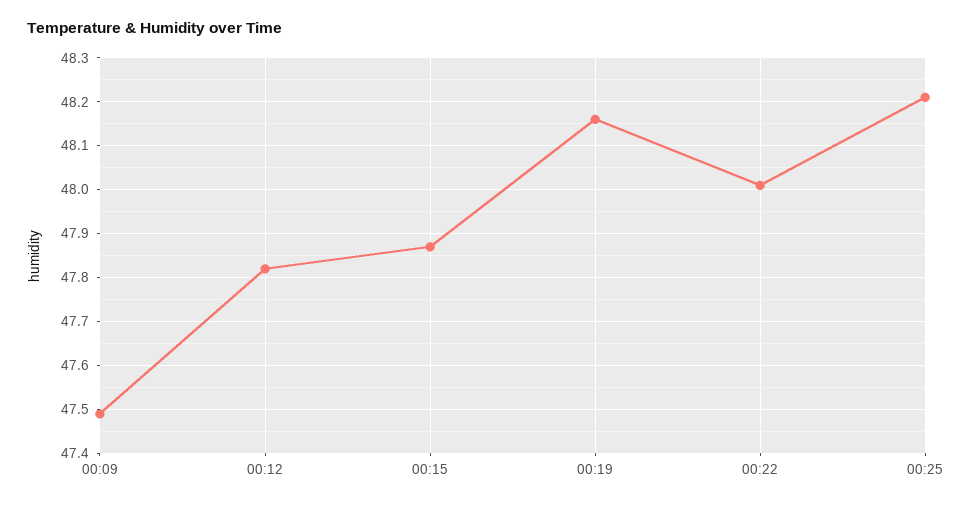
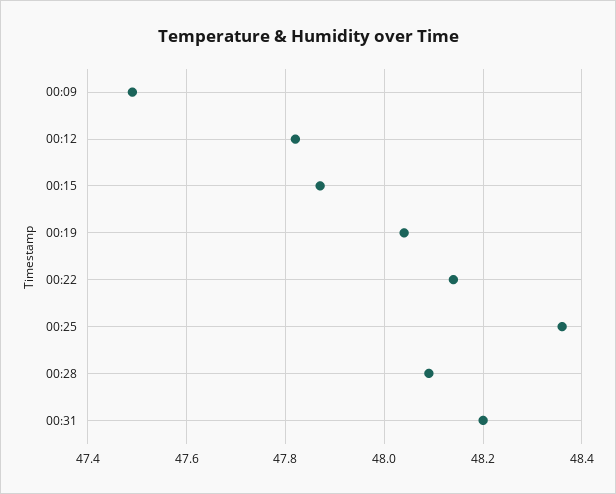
00:19: 48.15 -> 48.05
00:22: 48 -> 48.15
00:25: 48.2 -> 48.35
00:28: none -> 48.1
00:31: none -> 48.2

